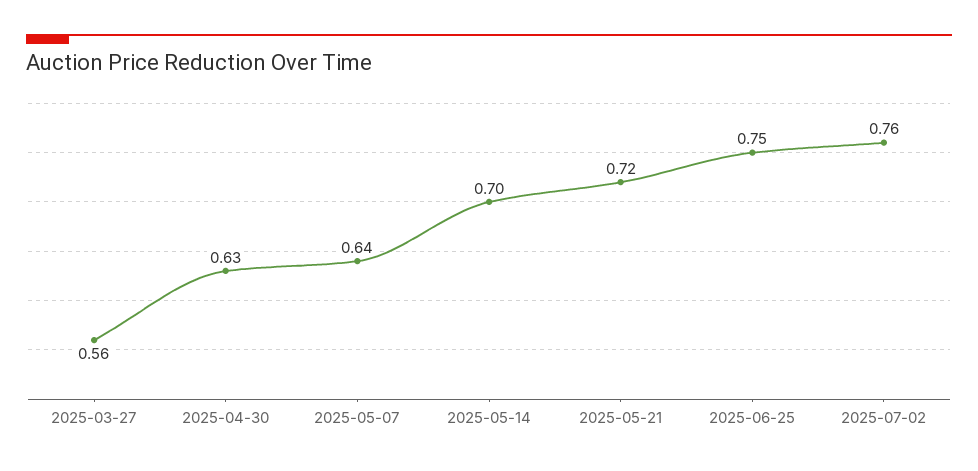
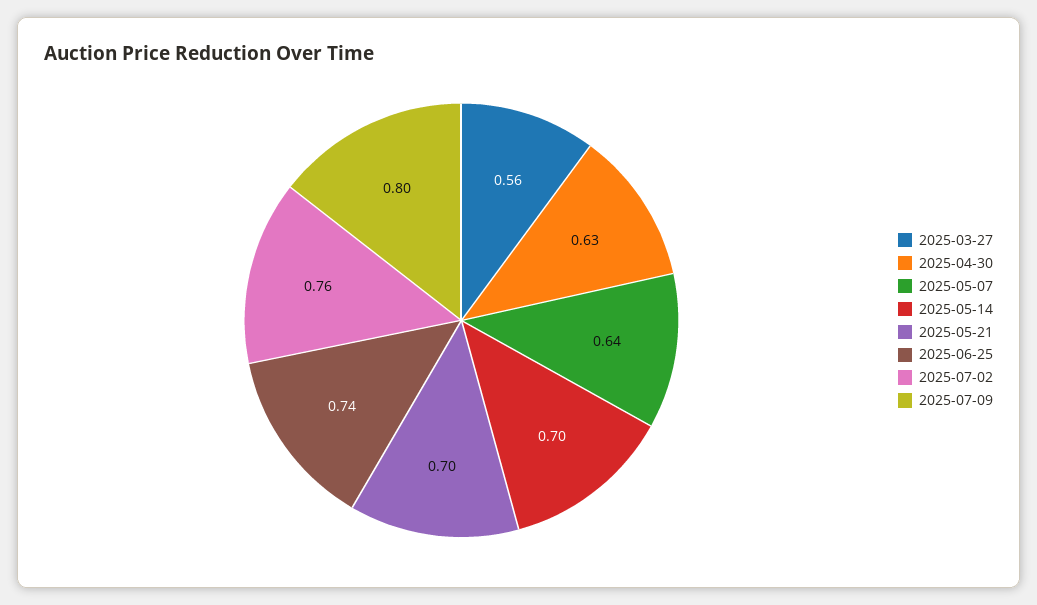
2025-05-21: 0.72 -> 0.7
2025-06-25: 0.75 -> 0.74
2025-07-09: none -> 0.8

